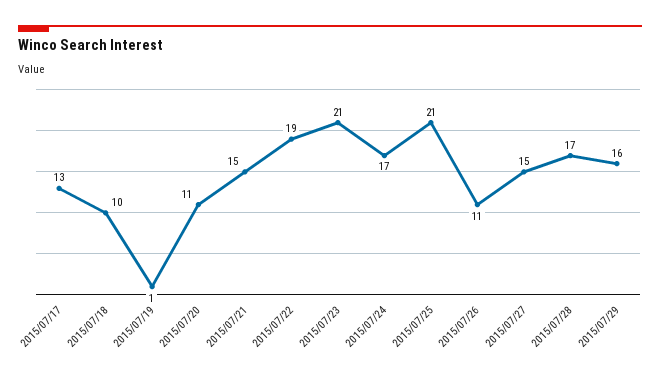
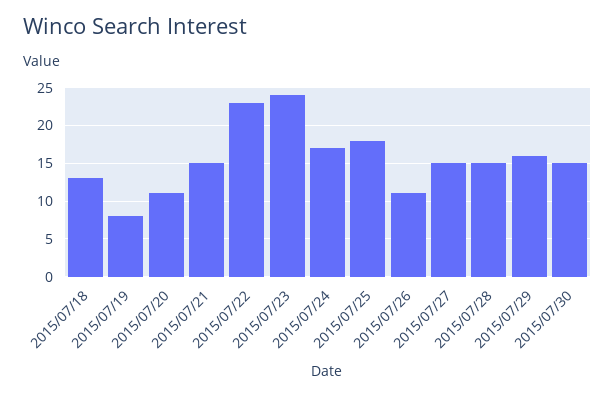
2015/07/17: 13 -> none
2015/07/18: 10 -> 13
2015/07/19: 1 -> 8
2015/07/22: 19 -> 23
2015/07/23: 21 -> 24
2015/07/25: 21 -> 18
2015/07/28: 17 -> 15
2015/07/30: none -> 15

